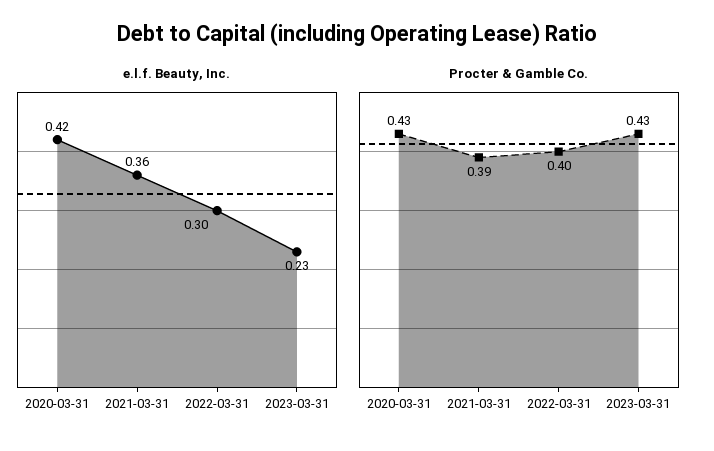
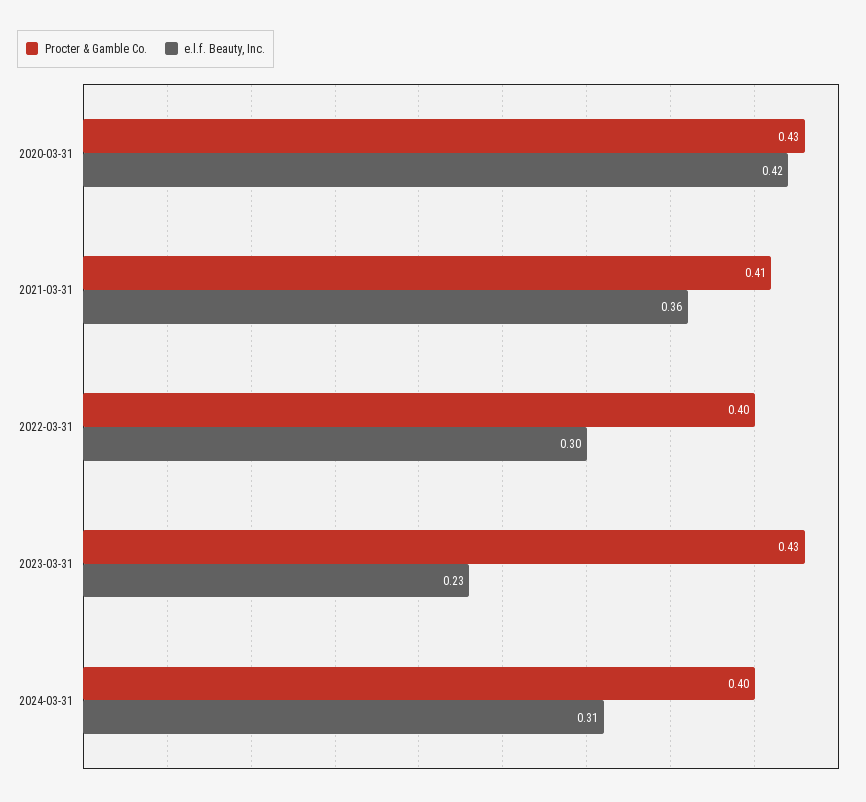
Procter & Gamble Co., 2021-03-31: 0.39 -> 0.41
Procter & Gamble Co., 2024-03-31: none -> 0.4
e.l.f. Beauty, Inc., 2024-03-31: none -> 0.31

